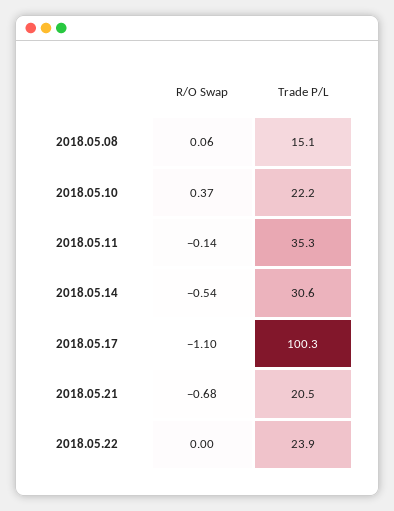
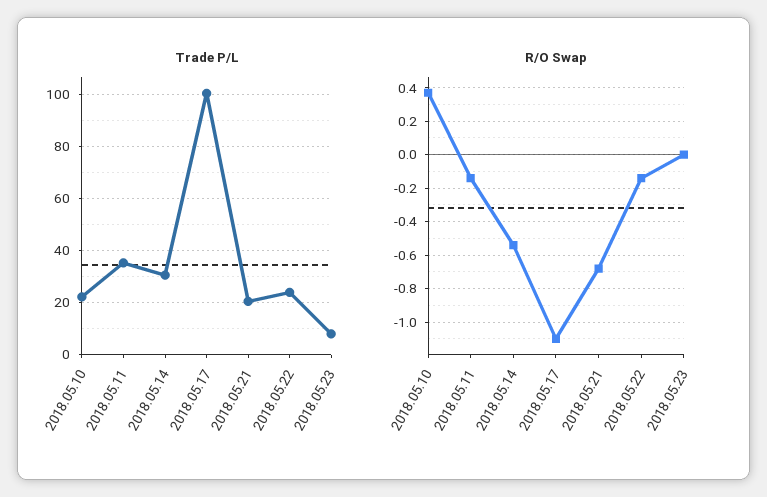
R/O Swap, 2018.05.08: 0.06 -> none
Trade P/L, 2018.05.08: 15.1 -> none
R/O Swap, 2018.05.22: 0 -> -0.15
Trade P/L, 2018.05.23: none -> 7.5
R/O Swap, 2018.05.23: none -> 0

